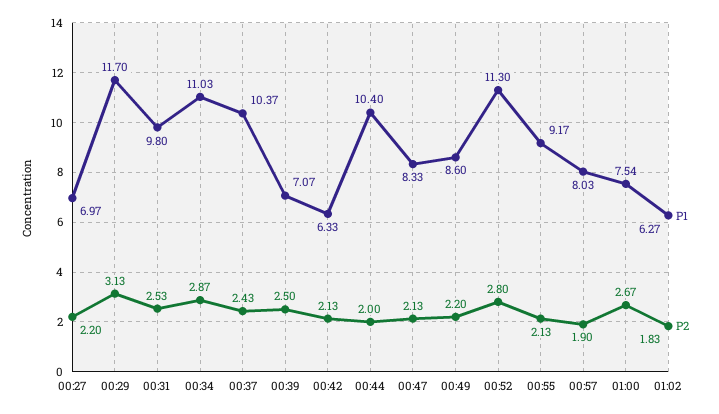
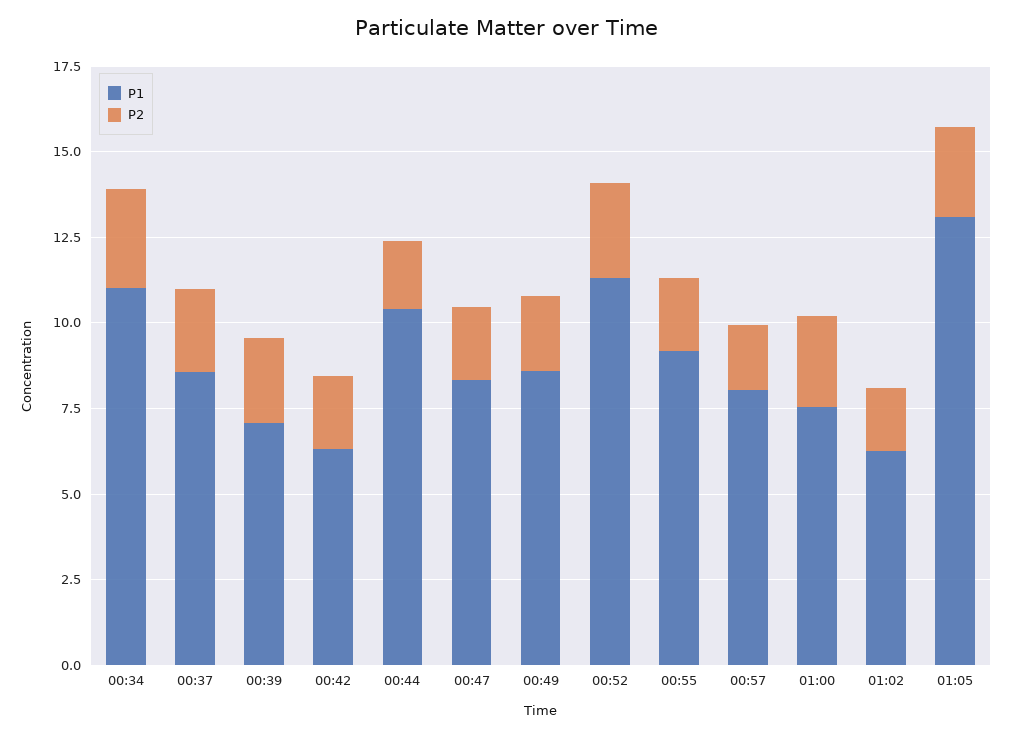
P1, 00:27: 6.97 -> none
P2, 00:27: 2.2 -> none
P1, 00:29: 11.7 -> none
P2, 00:29: 3.13 -> none
P1, 00:31: 9.8 -> none
P2, 00:31: 2.53 -> none
P1, 00:37: 10.37 -> 8.5
P1, 01:05: none -> 13
P2, 01:05: none -> 2.5

